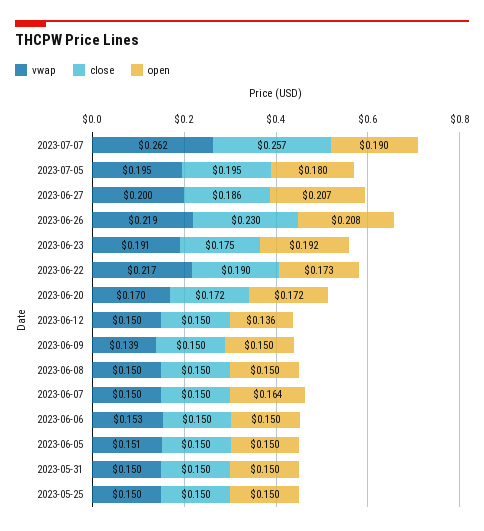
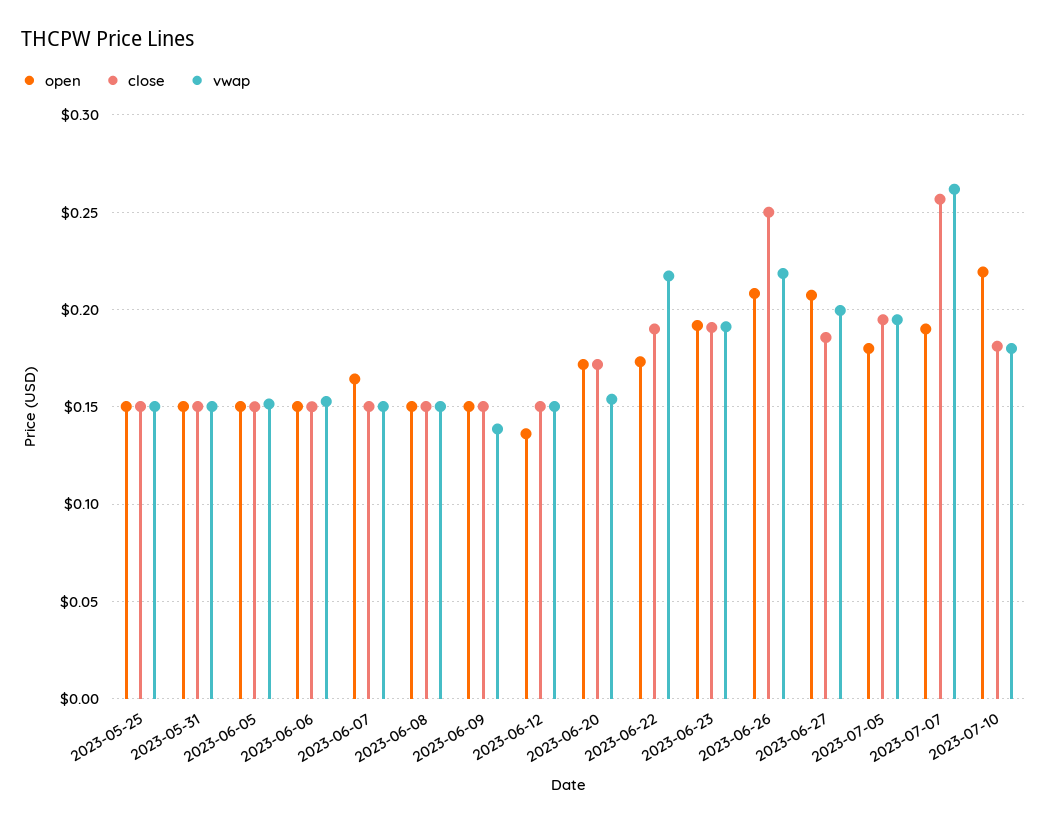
close, 2023-06-26: 0.23 -> 0.25
close, 2023-06-23: 0.175 -> 0.19
vwap, 2023-06-20: 0.17 -> 0.155
open, 2023-07-10: none -> 0.22
close, 2023-07-10: none -> 0.18
vwap, 2023-07-10: none -> 0.18

